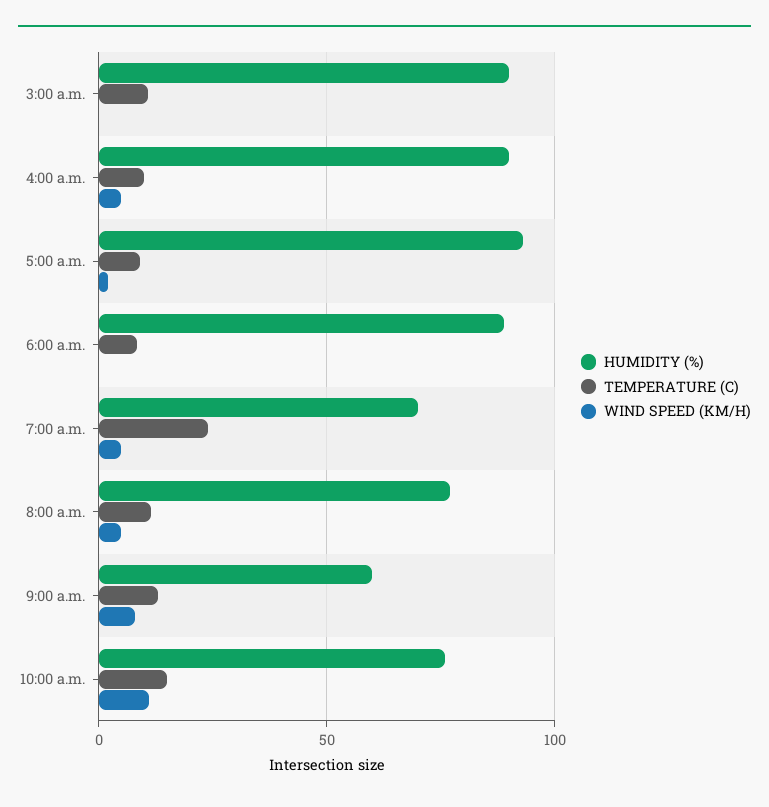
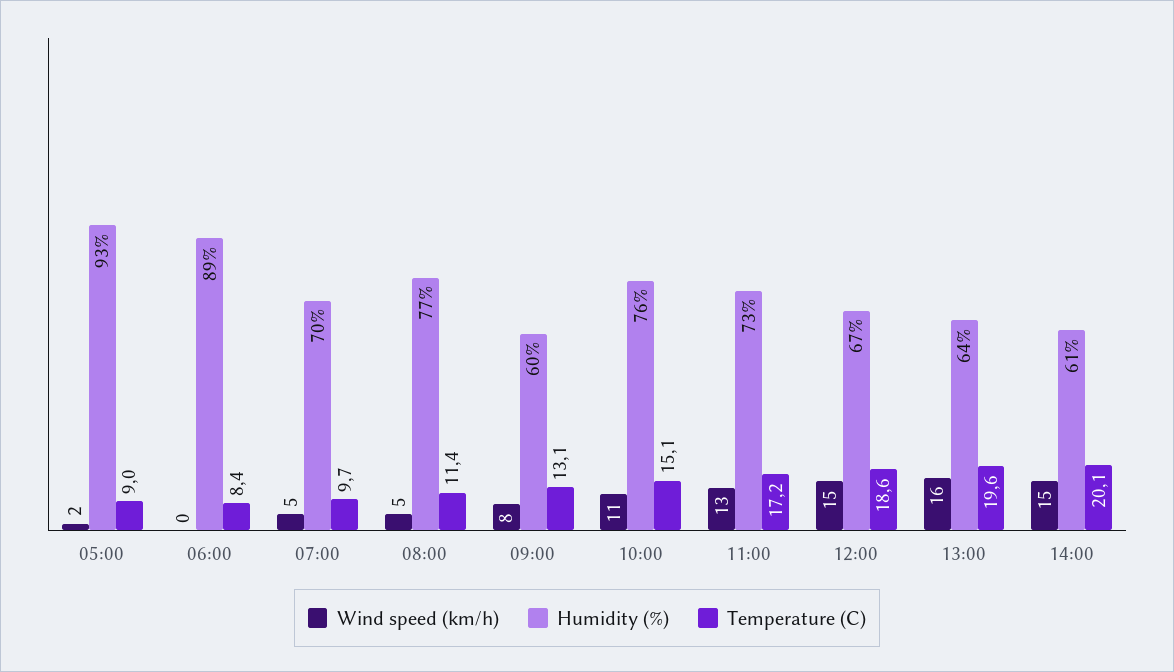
HUMIDITY (%), 3:00 a.m.: 90 -> none
TEMPERATURE (C), 3:00 a.m.: 10 -> none
WIND SPEED (KM/H), 3:00 a.m.: 0 -> none
HUMIDITY (%), 4:00 a.m.: 90 -> none
TEMPERATURE (C), 4:00 a.m.: 10 -> none
WIND SPEED (KM/H), 4:00 a.m.: 5 -> none
TEMPERATURE (C), 7:00 a.m.: 25 -> 9.7
WIND SPEED (KM/H), 11:00: none -> 13
HUMIDITY (%), 11:00: none -> 73
TEMPERATURE (C), 11:00: none -> 17.2
WIND SPEED (KM/H), 12:00: none -> 15
HUMIDITY (%), 12:00: none -> 67
TEMPERATURE (C), 12:00: none -> 18.6
WIND SPEED (KM/H), 13:00: none -> 16
HUMIDITY (%), 13:00: none -> 64
TEMPERATURE (C), 13:00: none -> 19.6
WIND SPEED (KM/H), 14:00: none -> 15
HUMIDITY (%), 14:00: none -> 61
TEMPERATURE (C), 14:00: none -> 20.1

